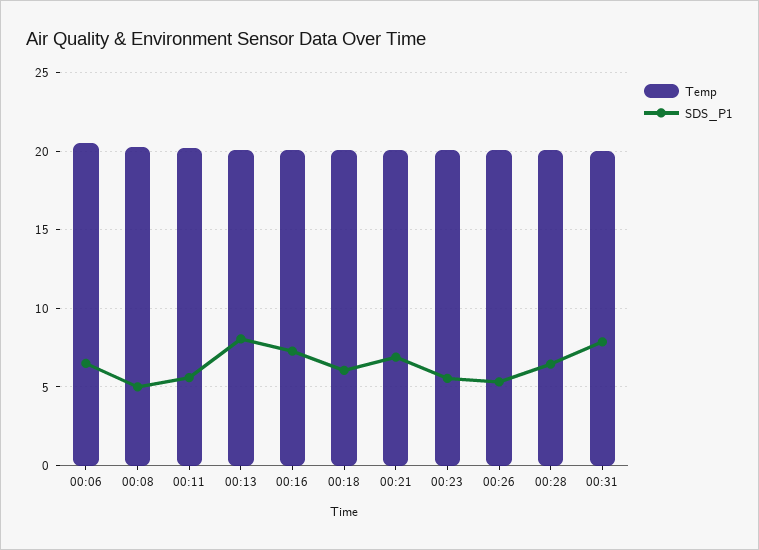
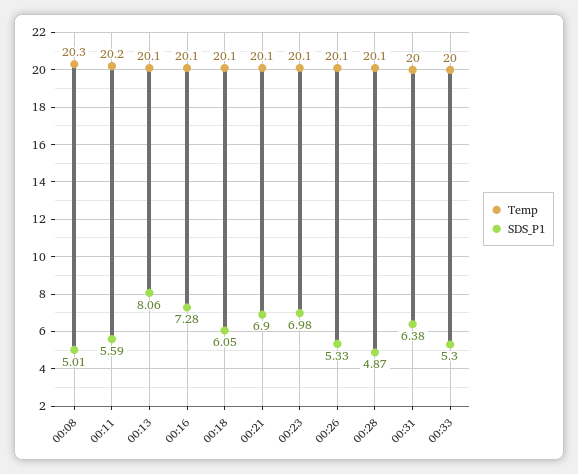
Temp, 00:06: 20.5 -> none
SDS_P1, 00:06: 6.5 -> none
SDS_P1, 00:23: 5.5 -> 6.98
SDS_P1, 00:28: 6.5 -> 4.87
SDS_P1, 00:31: 8 -> 6.38
Temp, 00:33: none -> 20
SDS_P1, 00:33: none -> 5.3

